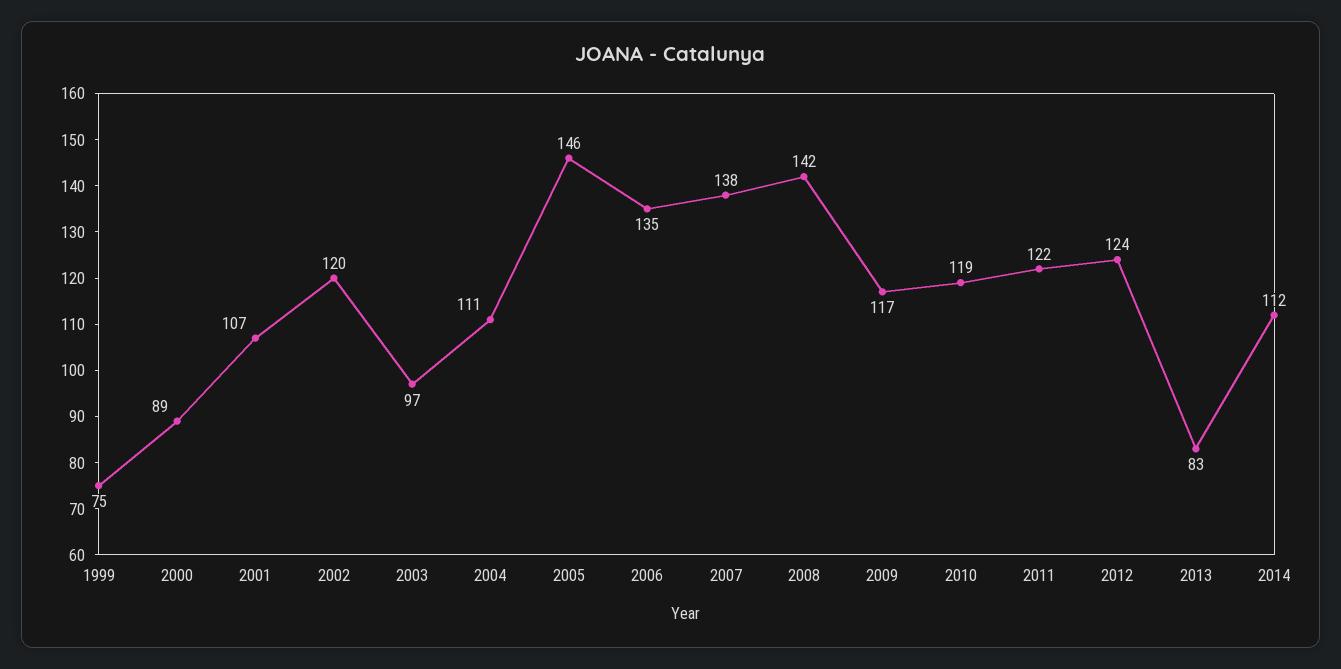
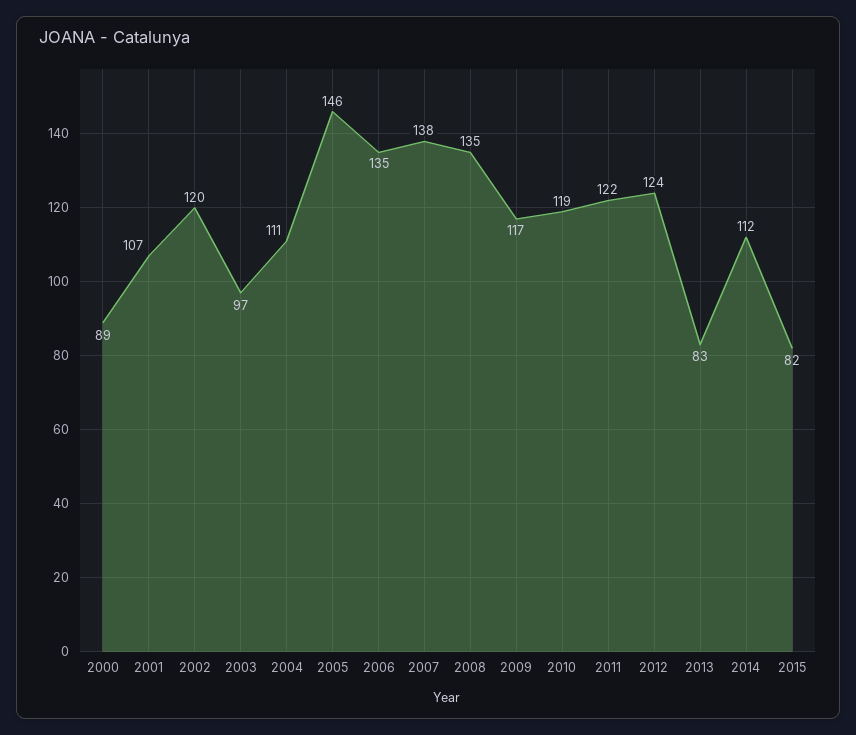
1999: 75 -> none
2008: 142 -> 135
2015: none -> 82

